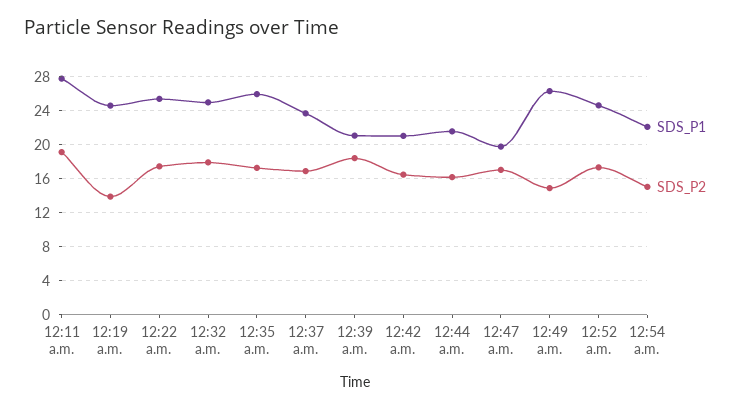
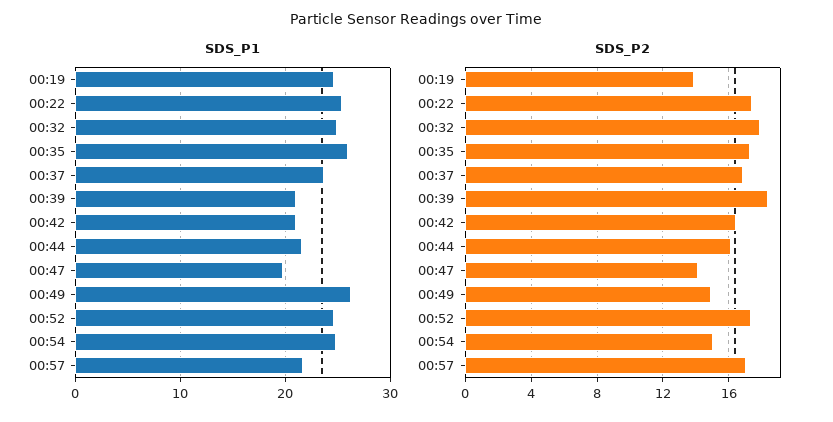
SDS_P1, 12:11 a.m.: 28 -> none
SDS_P2, 12:11 a.m.: 19 -> none
SDS_P2, 12:47 a.m.: 17 -> 14
SDS_P1, 12:54 a.m.: 22 -> 25
SDS_P1, 00:57: none -> 22
SDS_P2, 00:57: none -> 17

